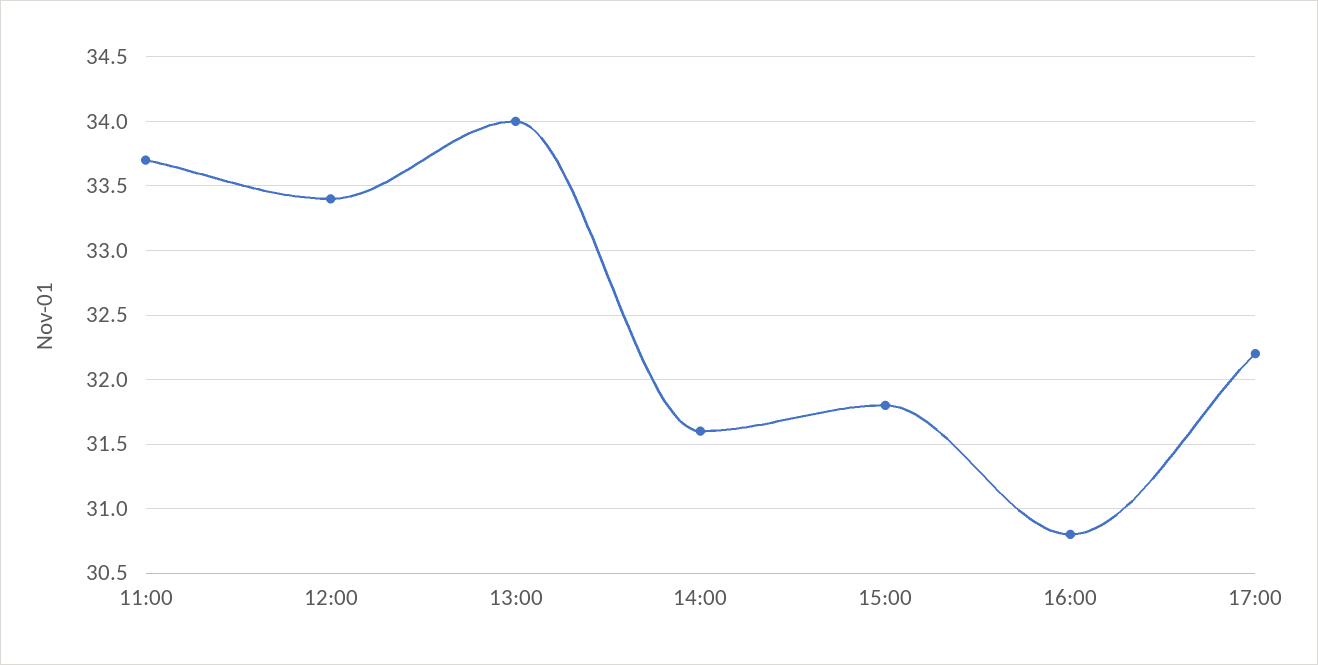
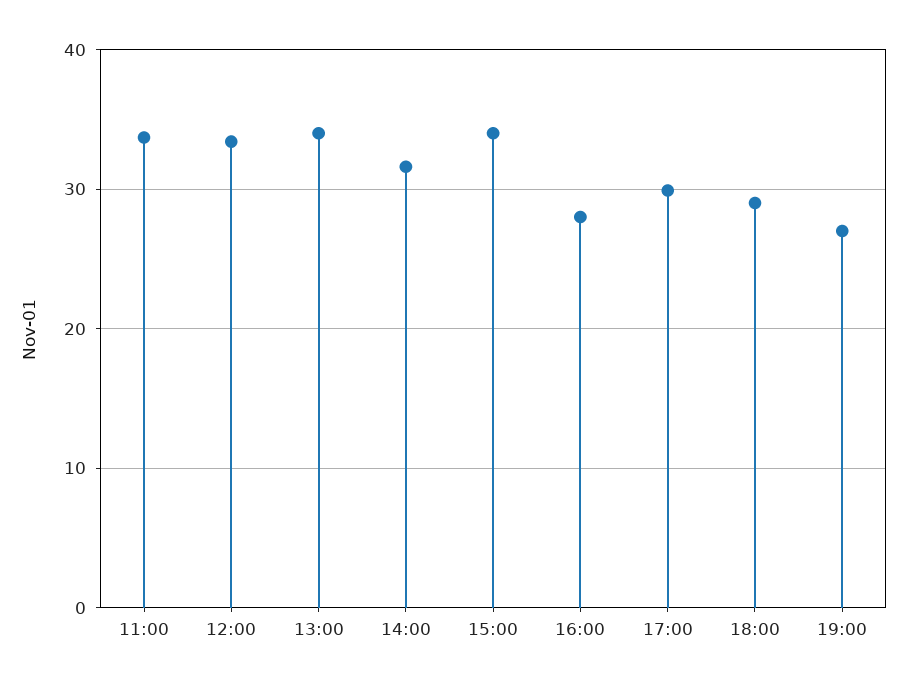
15:00: 31.8 -> 34
16:00: 30.8 -> 28
17:00: 32.2 -> 30
18:00: none -> 29
19:00: none -> 27

